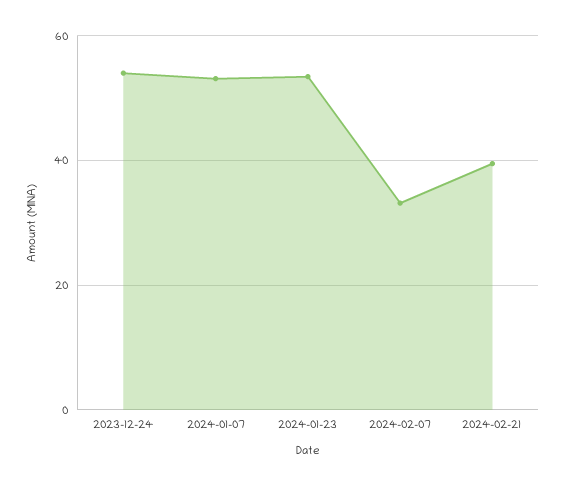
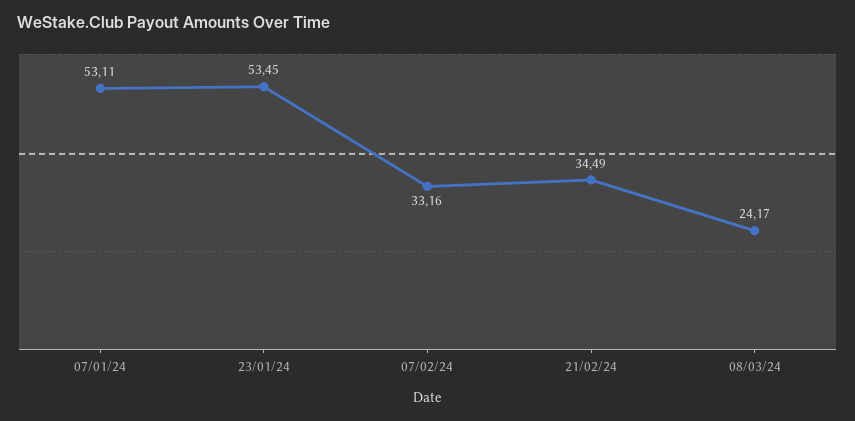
2023-12-24: 54 -> none
2024-02-21: 40 -> 34.49
08/03/24: none -> 24.17

